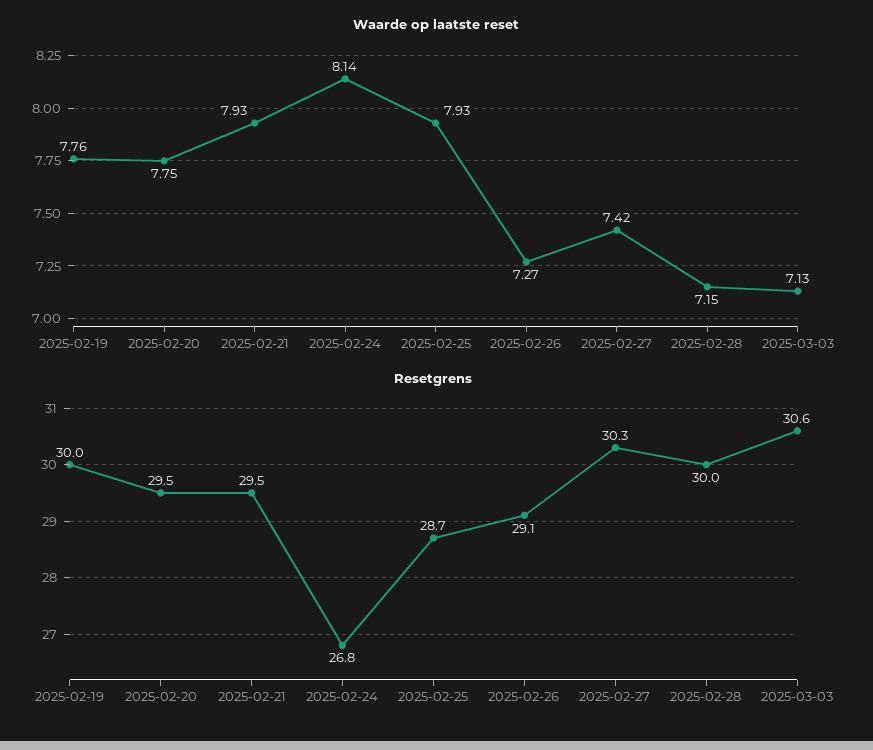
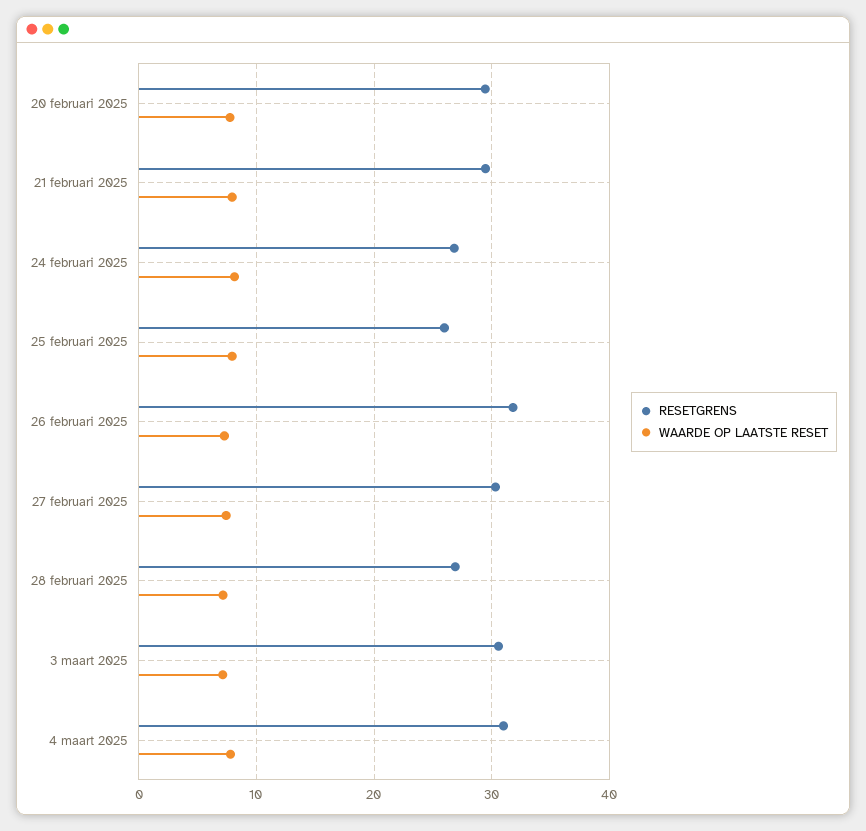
Waarde op laatste reset, 2025-02-19: 7.76 -> none
Resetgrens, 2025-02-19: 30 -> none
Resetgrens, 2025-02-25: 28.7 -> 26
Resetgrens, 2025-02-26: 29.1 -> 32
Resetgrens, 2025-02-28: 30 -> 27
Resetgrens, 4 maart 2025: none -> 31
Waarde op laatste reset, 4 maart 2025: none -> 8

